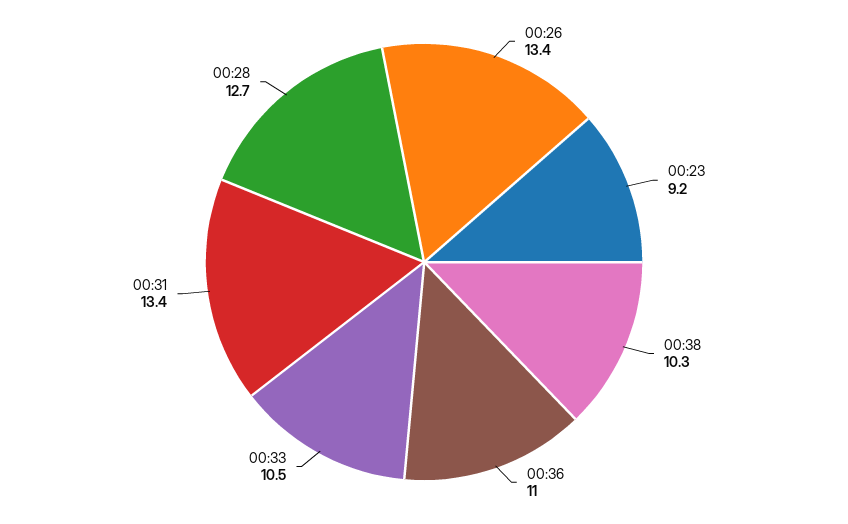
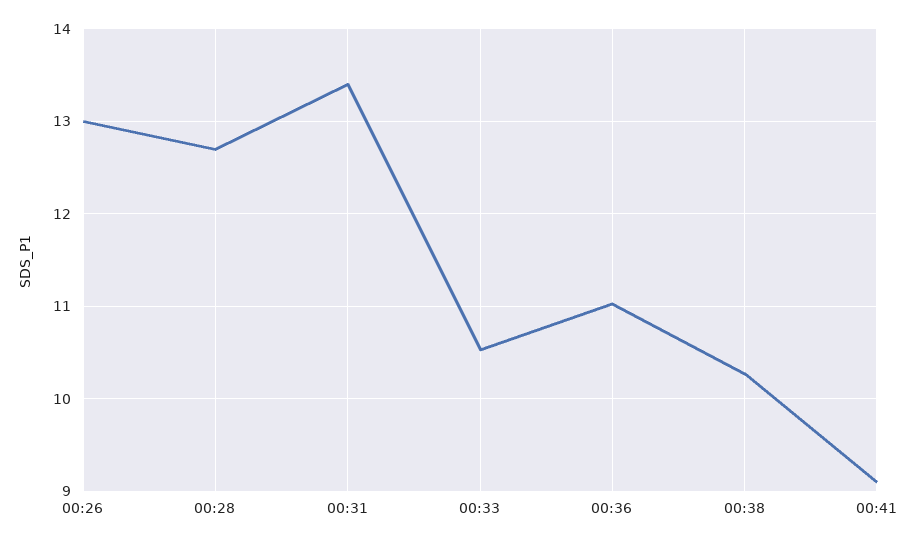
00:26: 13.4 -> 13
00:23: 9.2 -> none
00:41: none -> 9.1

